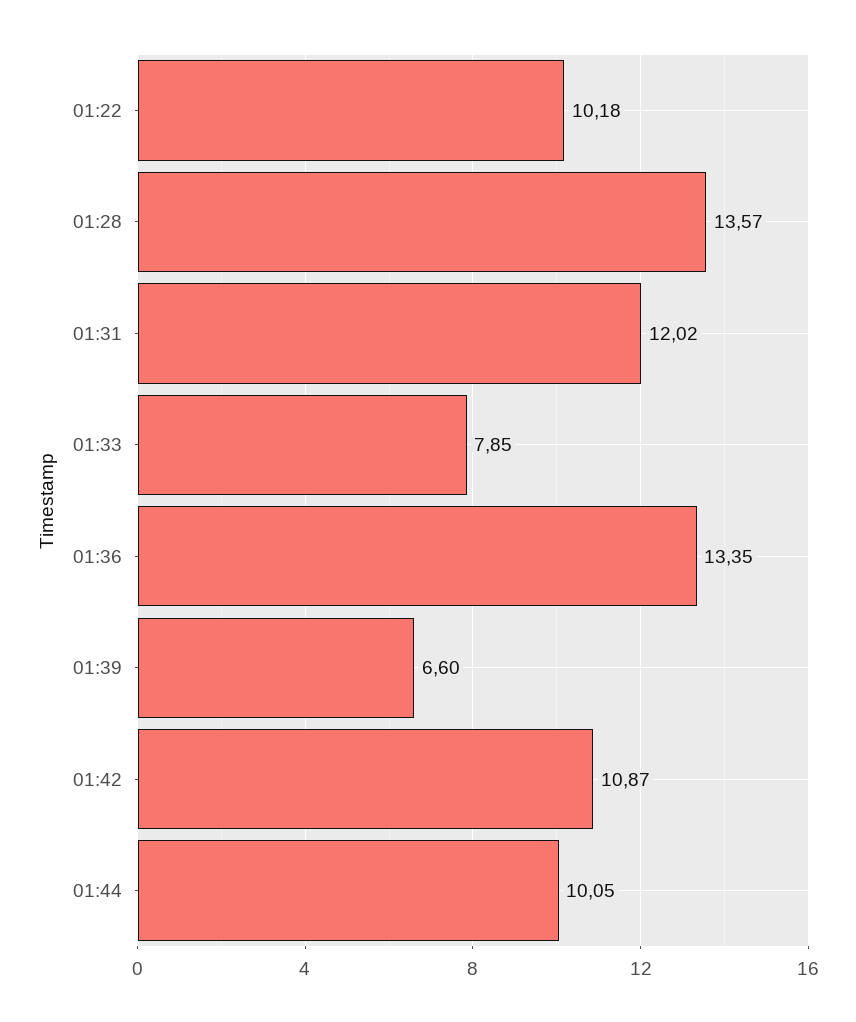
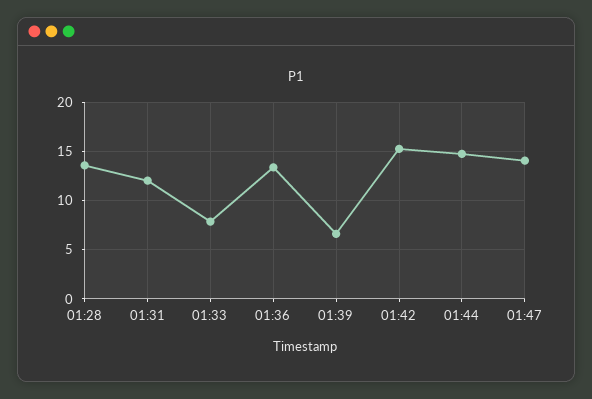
01:22: 10.18 -> none
01:42: 10.87 -> 15
01:44: 10.05 -> 15
01:47: none -> 14

